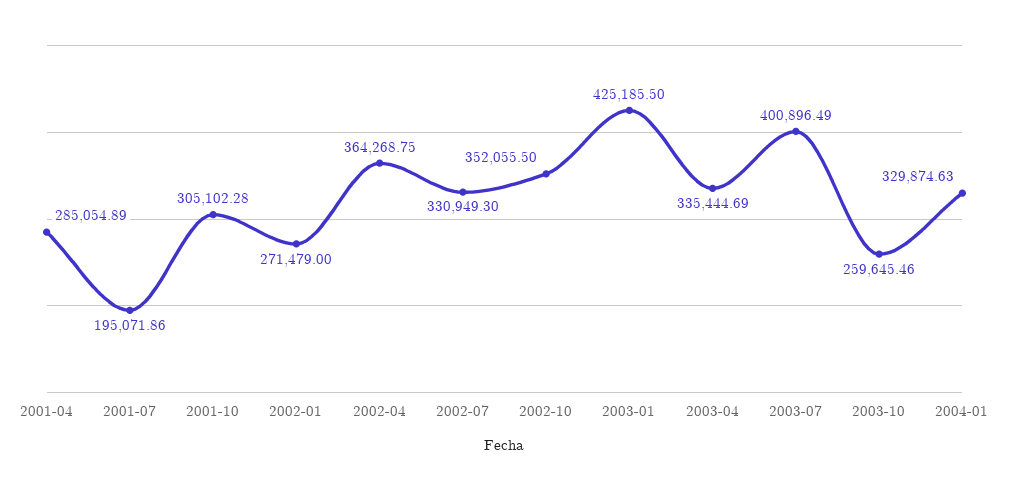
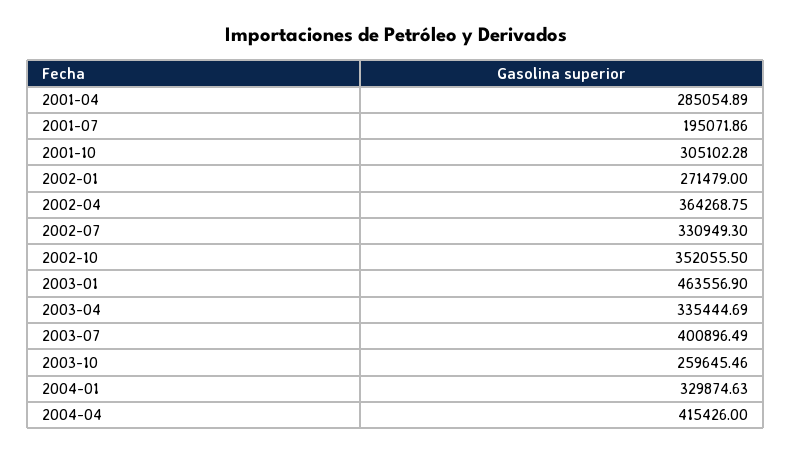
2003-01: 425185.5 -> 463556.9
2004-04: none -> 415426

